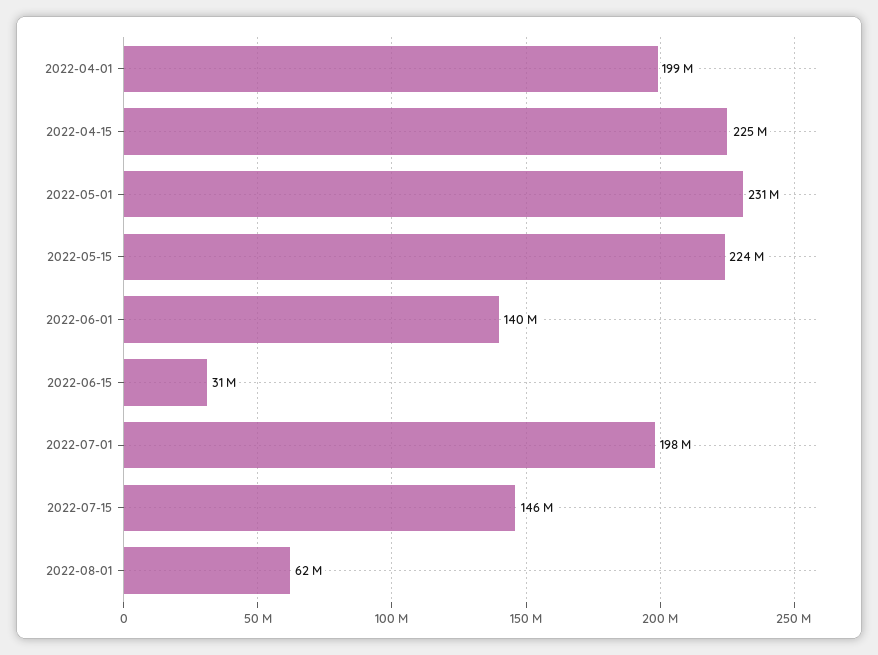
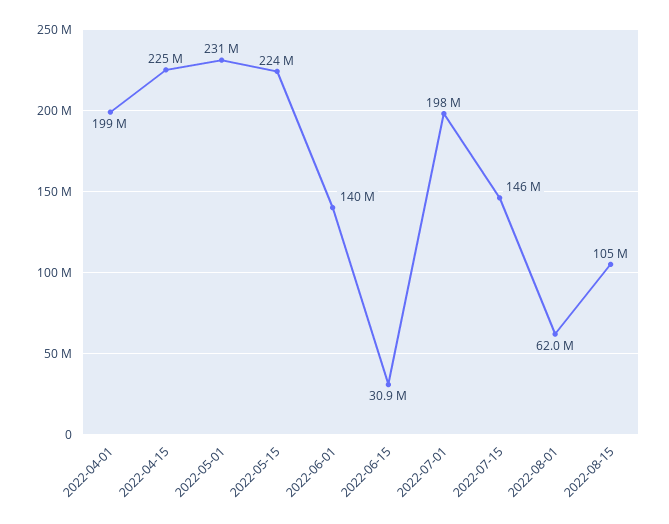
2022-08-15: none -> 105000000

